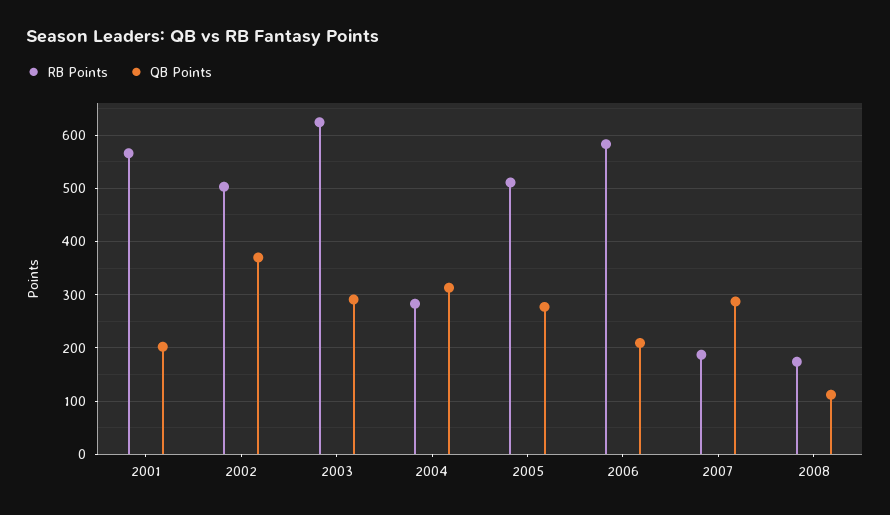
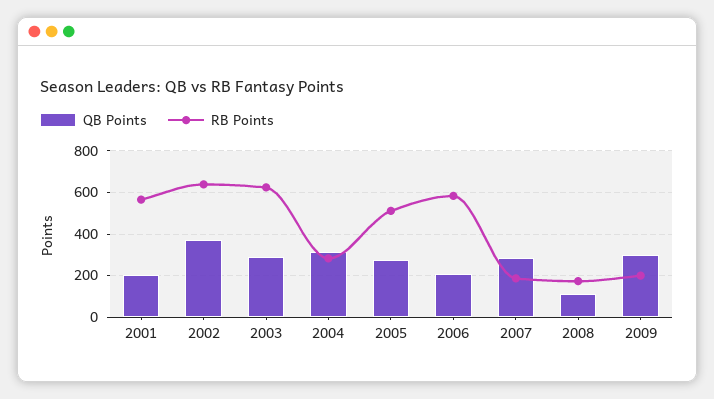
RB Points, 2002: 500 -> 650
QB Points, 2009: none -> 300
RB Points, 2009: none -> 200

